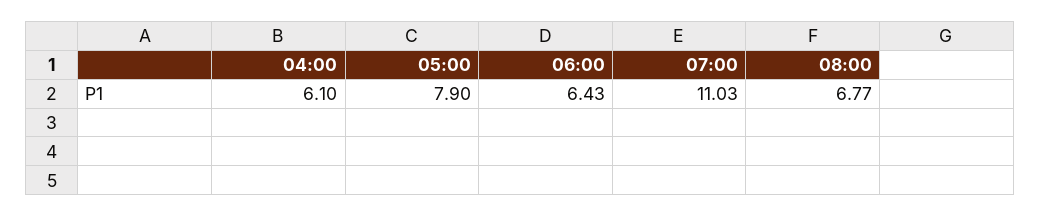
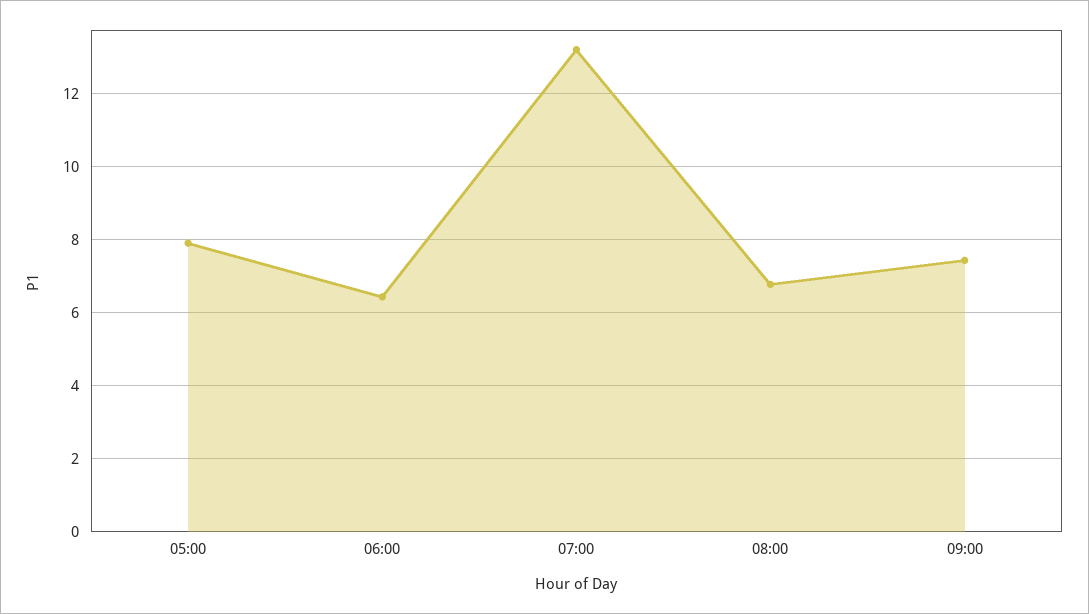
04:00: 6.1 -> none
07:00: 11.03 -> 13.2
09:00: none -> 7.4

